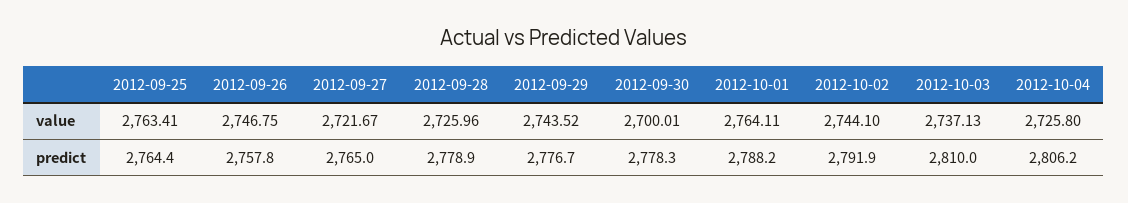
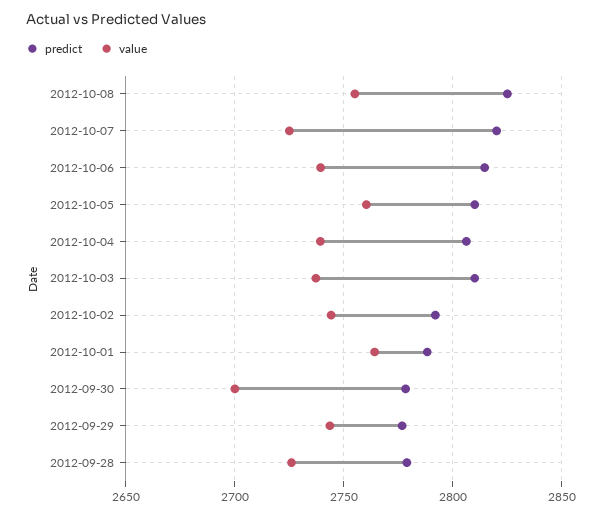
value, 2012-09-25: 2763.41 -> none
value, 2012-09-26: 2746.75 -> none
value, 2012-09-27: 2721.67 -> none
value, 2012-10-04: 2725.8 -> 2740
predict, 2012-09-25: 2764.4 -> none
predict, 2012-09-26: 2757.8 -> none
predict, 2012-09-27: 2765 -> none
predict, 2012-10-08: none -> 2825
value, 2012-10-08: none -> 2755
predict, 2012-10-07: none -> 2820
value, 2012-10-07: none -> 2725
predict, 2012-10-06: none -> 2815
value, 2012-10-06: none -> 2740
predict, 2012-10-05: none -> 2810
value, 2012-10-05: none -> 2760

